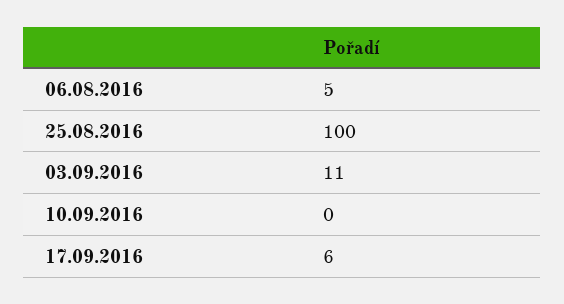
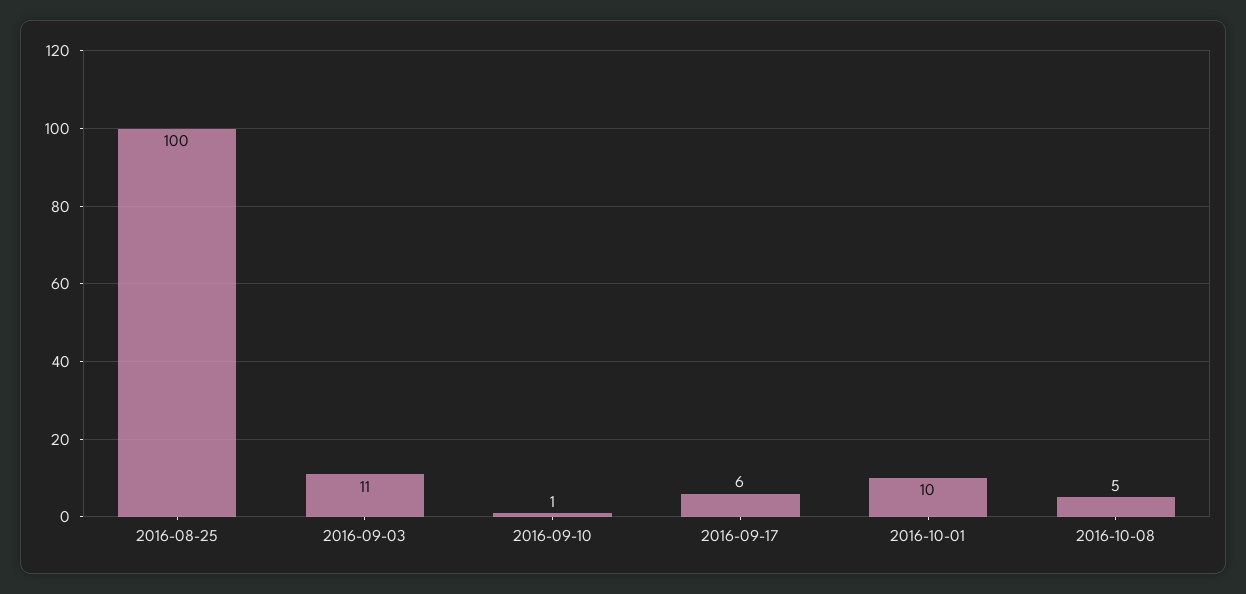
06.08.2016: 5 -> none
10.09.2016: 0 -> 1
2016-10-01: none -> 10
2016-10-08: none -> 5

